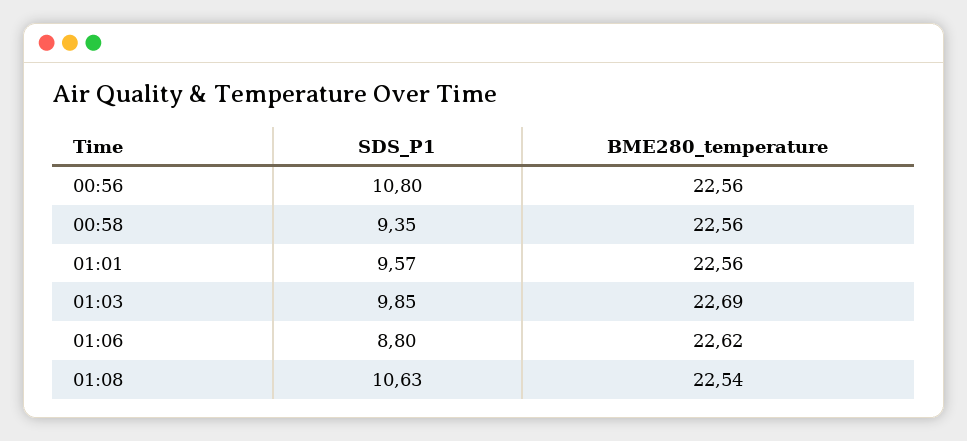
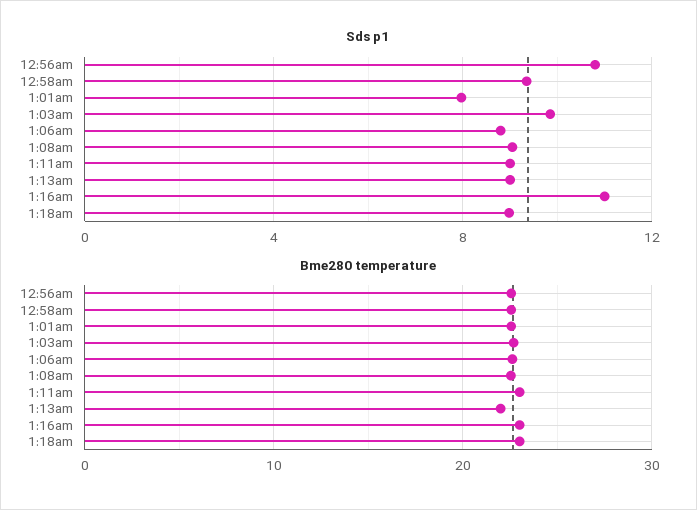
SDS_P1, 01:01: 9.57 -> 8
SDS_P1, 01:08: 10.63 -> 9
SDS_P1, 1:11am: none -> 9
SDS_P1, 1:13am: none -> 9
SDS_P1, 1:16am: none -> 11
SDS_P1, 1:18am: none -> 9
BME280_temperature, 1:11am: none -> 23
BME280_temperature, 1:13am: none -> 22
BME280_temperature, 1:16am: none -> 23
BME280_temperature, 1:18am: none -> 23

